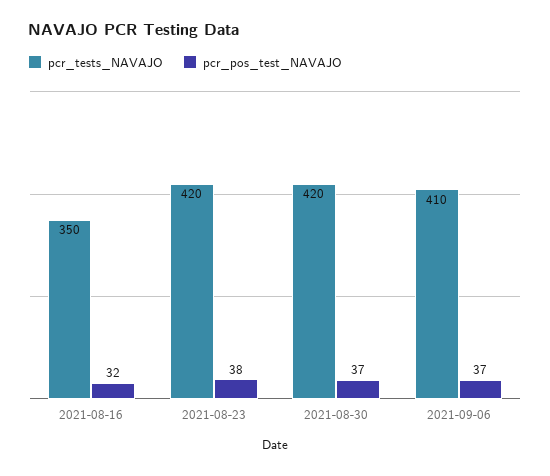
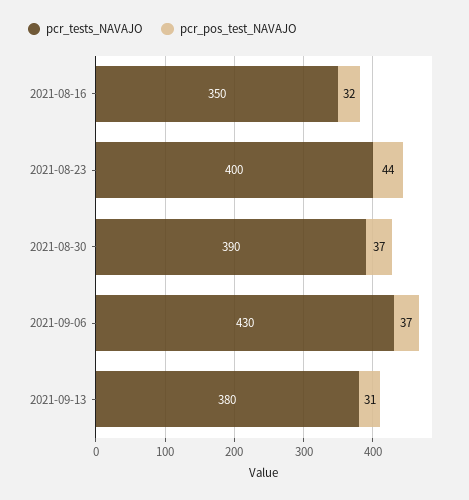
pcr_tests_NAVAJO, 2021-08-23: 420 -> 400
pcr_pos_test_NAVAJO, 2021-08-23: 38 -> 44
pcr_tests_NAVAJO, 2021-08-30: 420 -> 390
pcr_tests_NAVAJO, 2021-09-06: 410 -> 430
pcr_tests_NAVAJO, 2021-09-13: none -> 380
pcr_pos_test_NAVAJO, 2021-09-13: none -> 31

